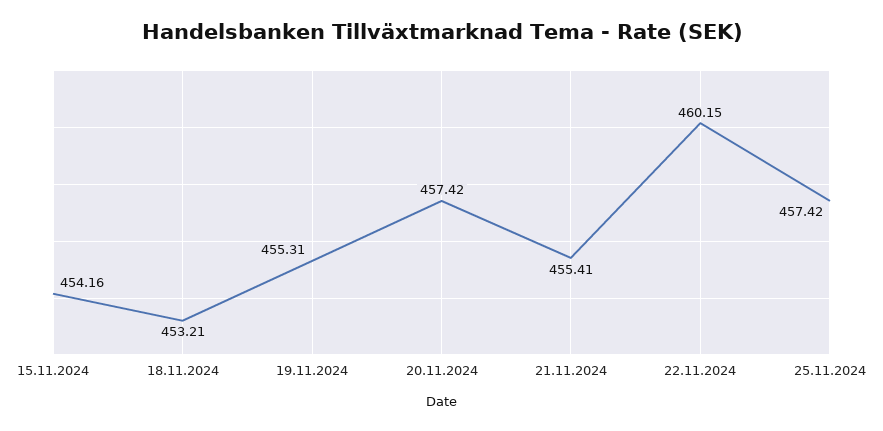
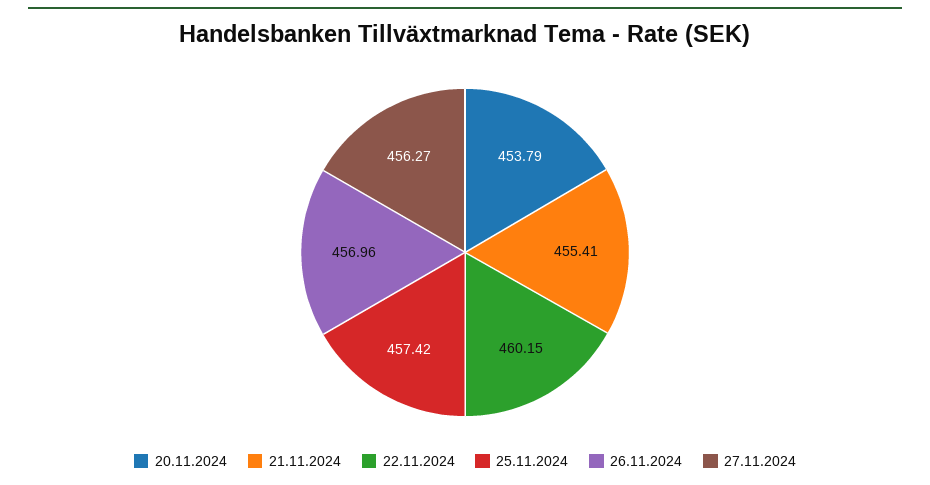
15.11.2024: 454.16 -> none
18.11.2024: 453.21 -> none
19.11.2024: 455.31 -> none
20.11.2024: 457.42 -> 453.79
26.11.2024: none -> 456.96
27.11.2024: none -> 456.27

